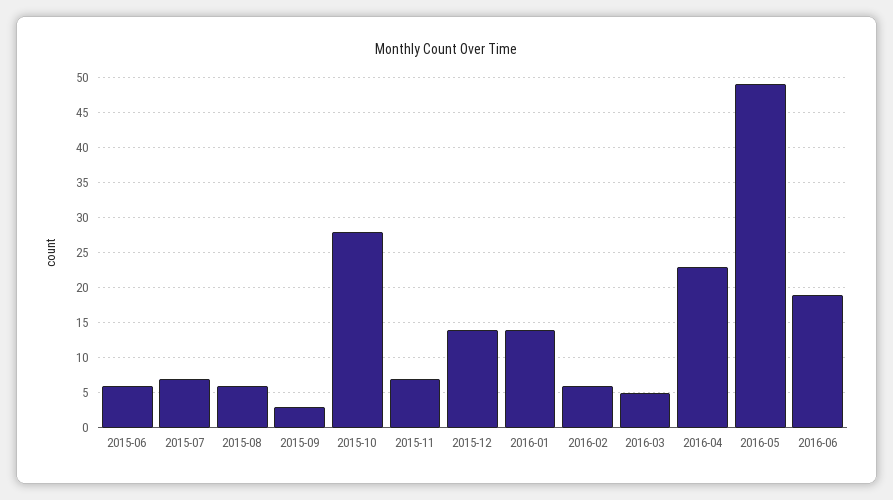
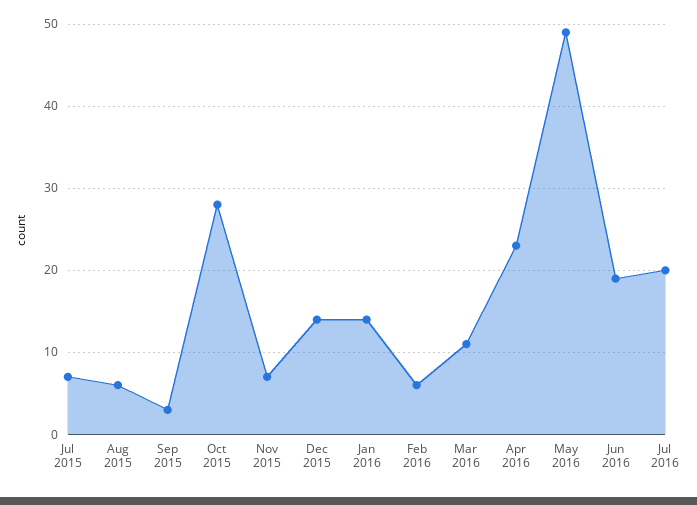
2015-06: 6 -> none
2016-03: 5 -> 11
Jul 2016: none -> 20

